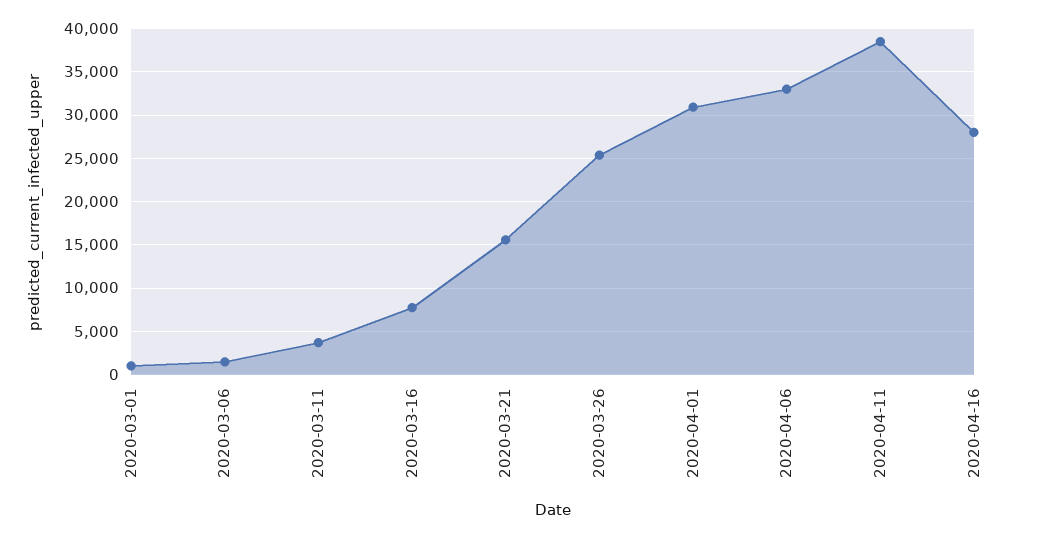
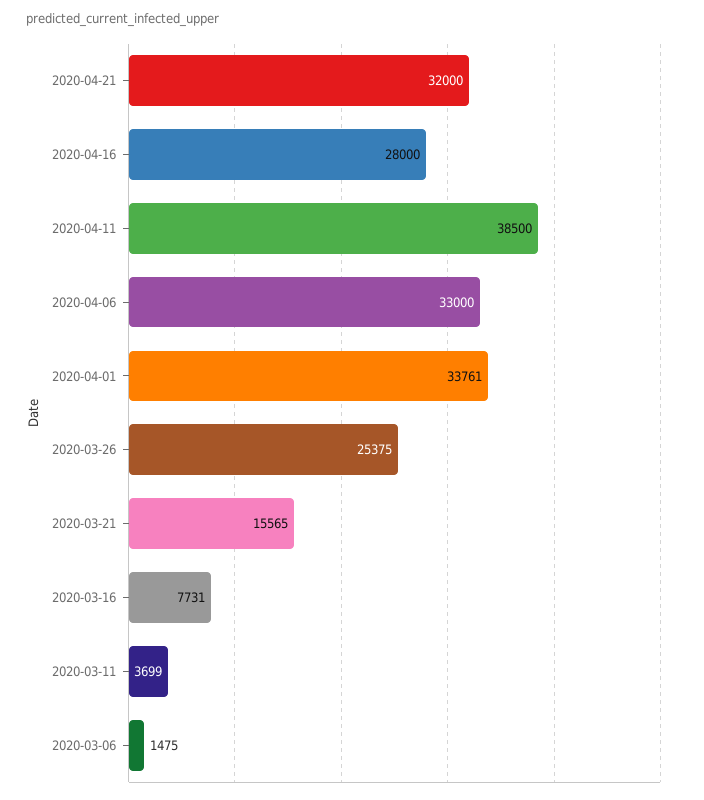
2020-03-01: 1000 -> none
2020-04-01: 31000 -> 33761
2020-04-21: none -> 32000

